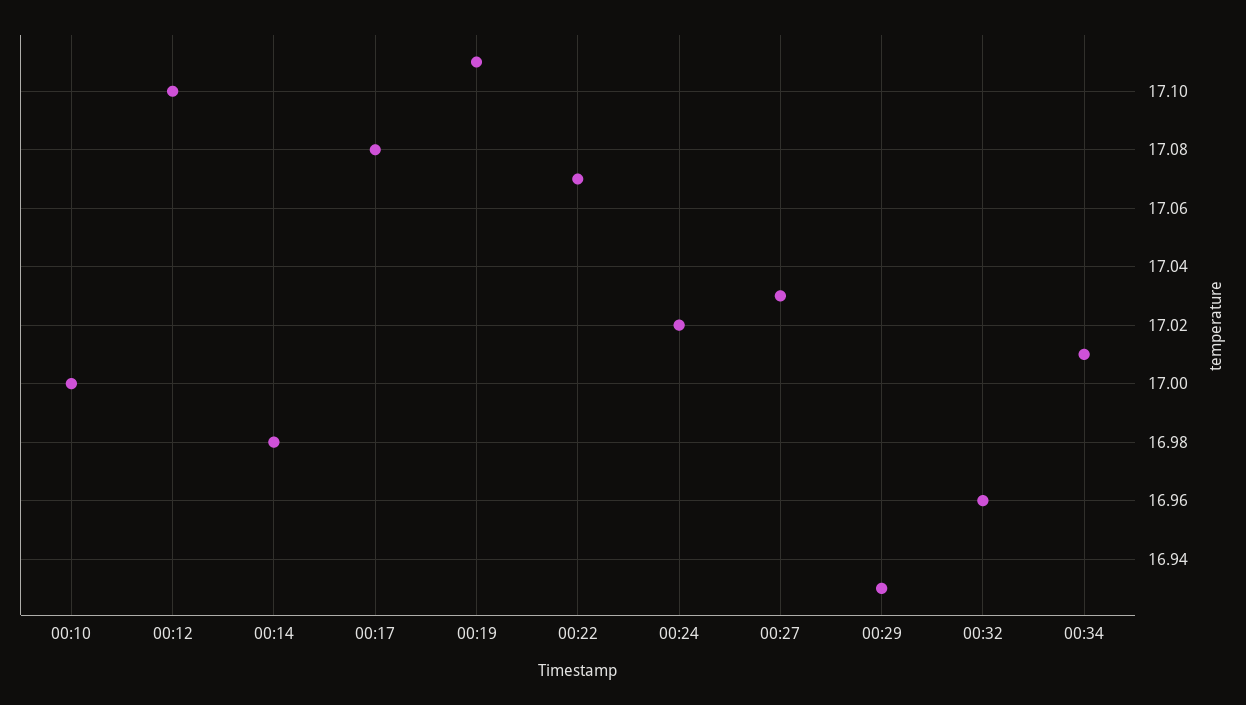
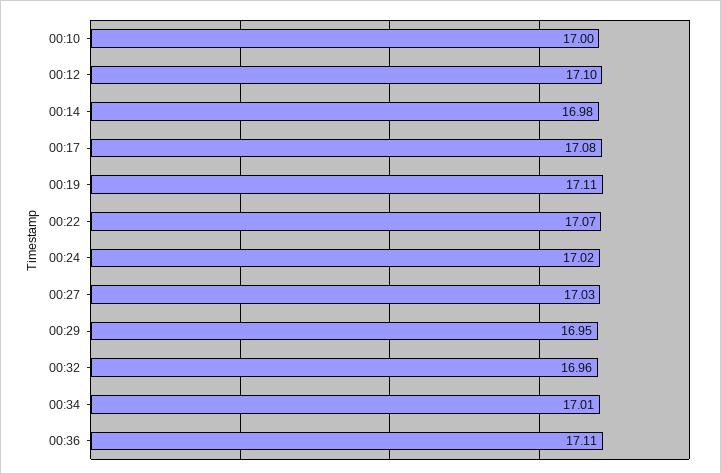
00:29: 16.93 -> 16.95
00:36: none -> 17.11

